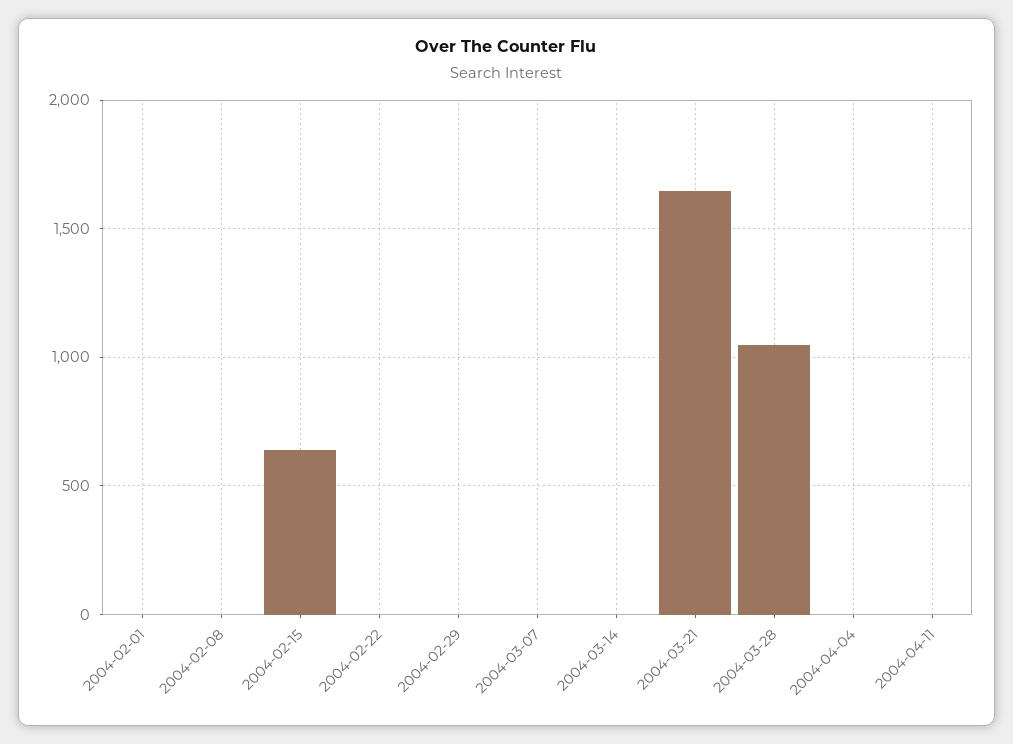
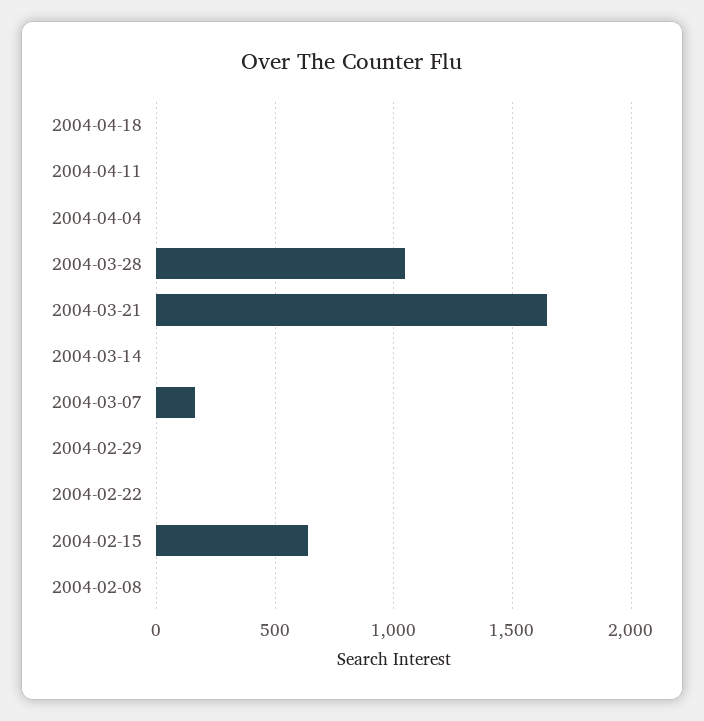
2004-02-01: 0 -> none
2004-03-07: 0 -> 150
2004-04-18: none -> 0

